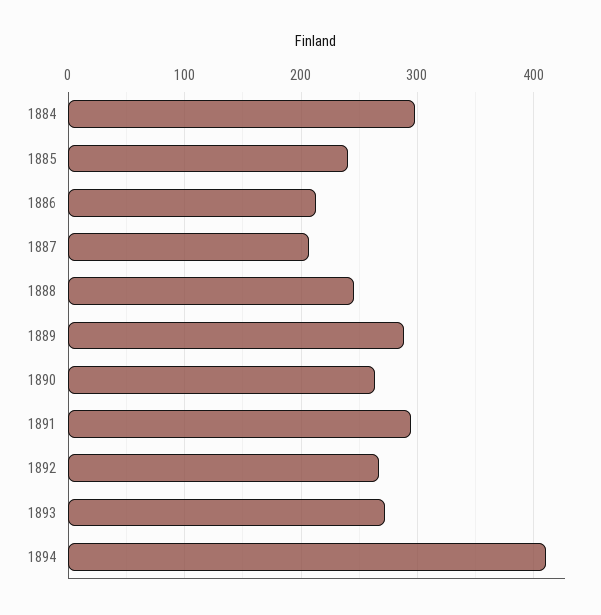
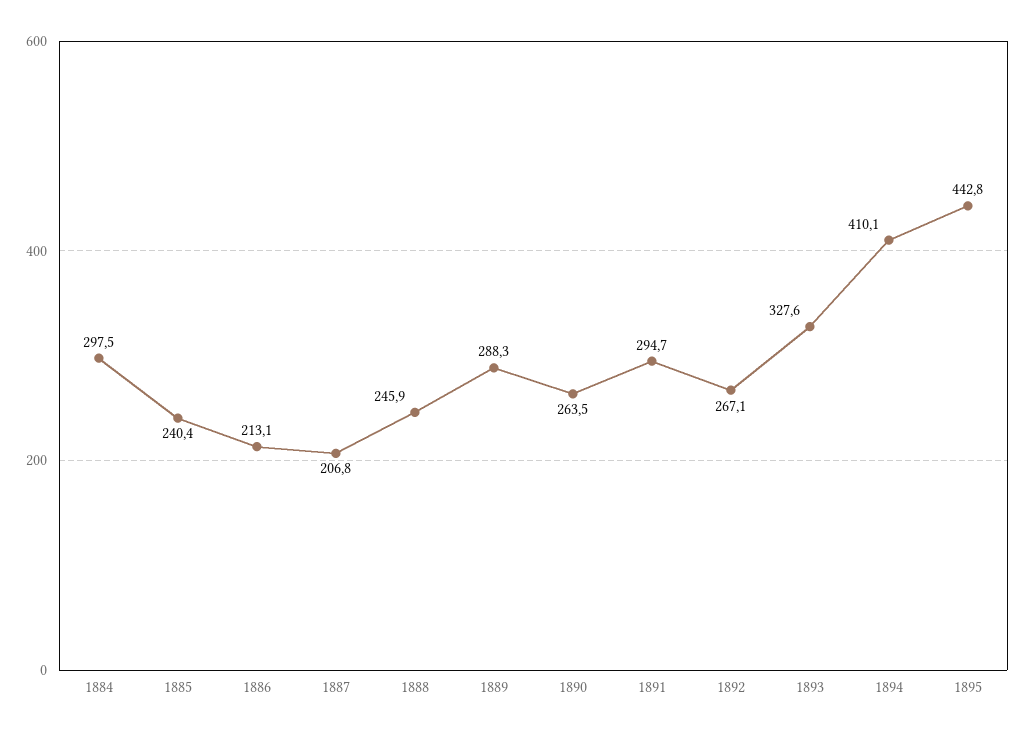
1893: 270 -> 327.6
1895: none -> 442.8

